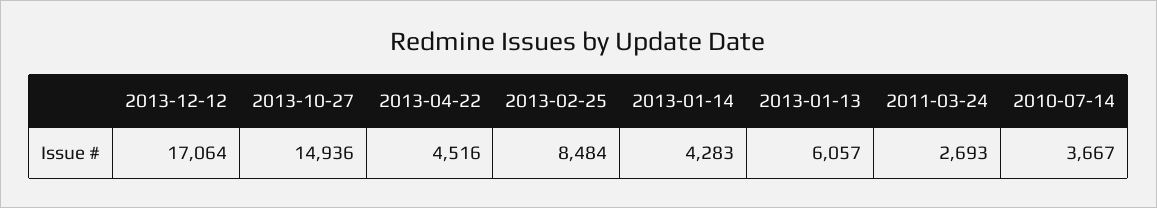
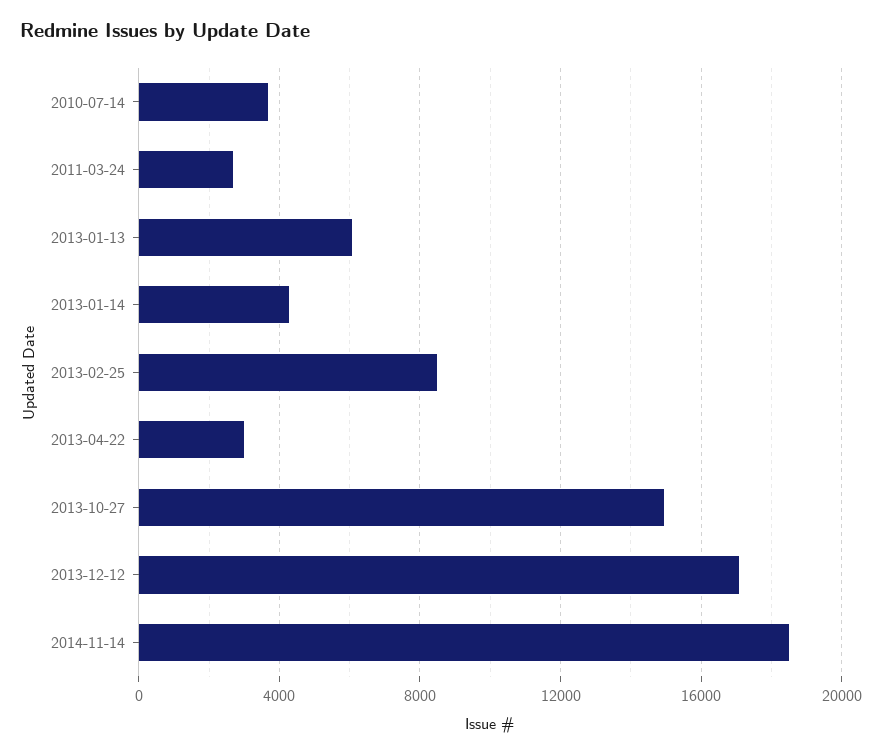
2013-04-22: 4516 -> 3000
2014-11-14: none -> 18500

